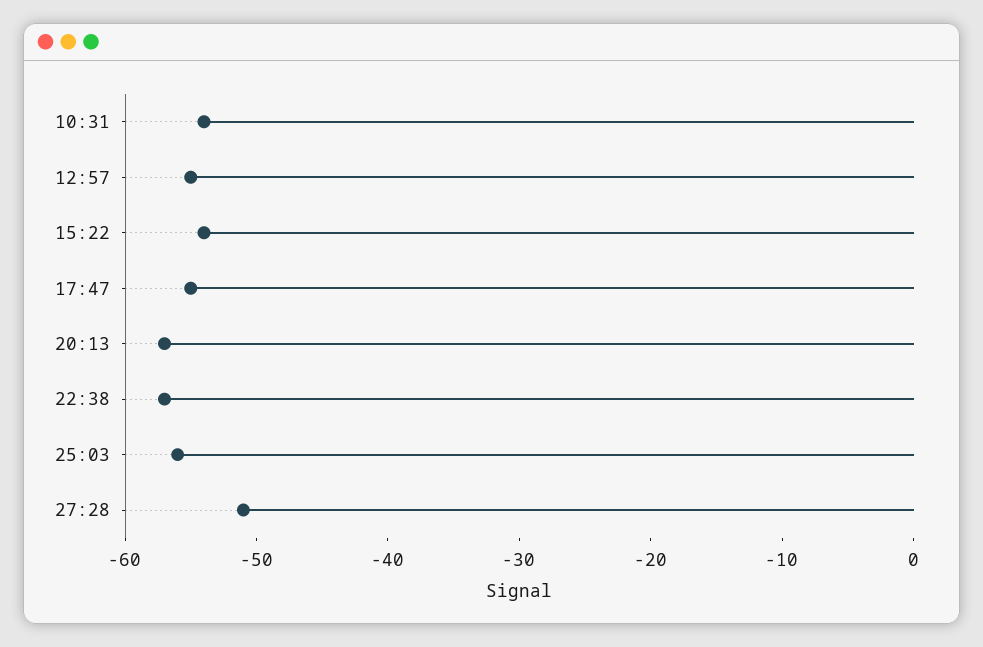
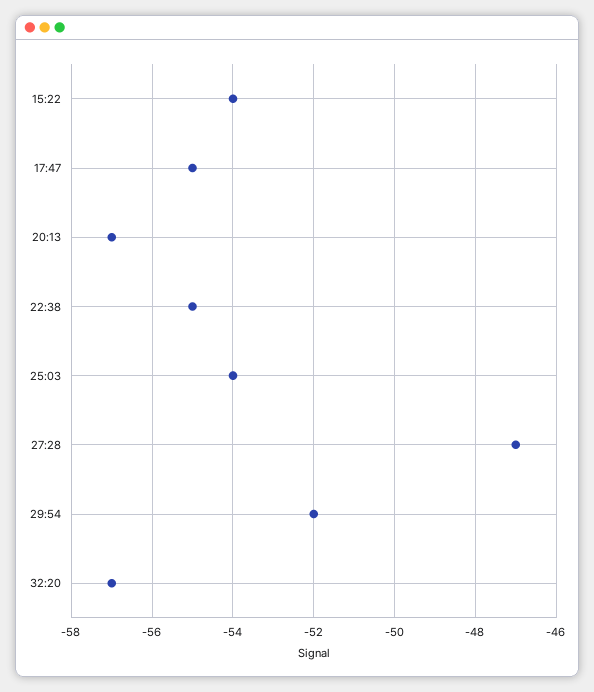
10:31: -54 -> none
12:57: -55 -> none
22:38: -57 -> -55
25:03: -56 -> -54
27:28: -51 -> -47
29:54: none -> -52
32:20: none -> -57

